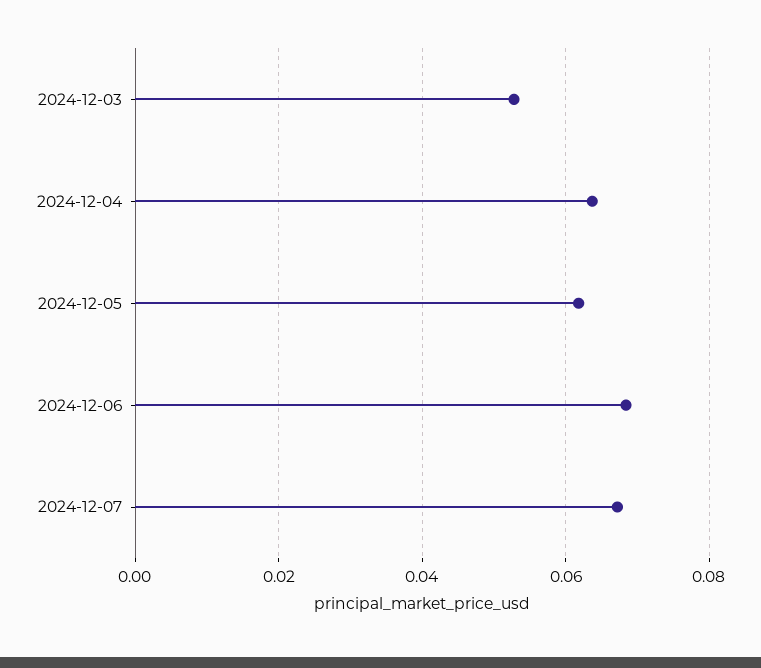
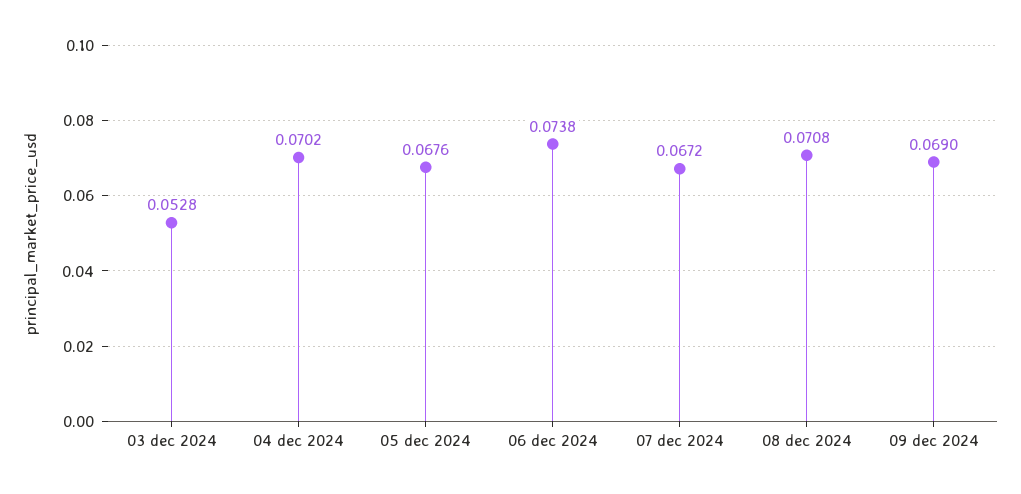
2024-12-04: 0.064 -> 0.0702
2024-12-05: 0.062 -> 0.0676
2024-12-06: 0.068 -> 0.0738
08 dec 2024: none -> 0.0708
09 dec 2024: none -> 0.069

